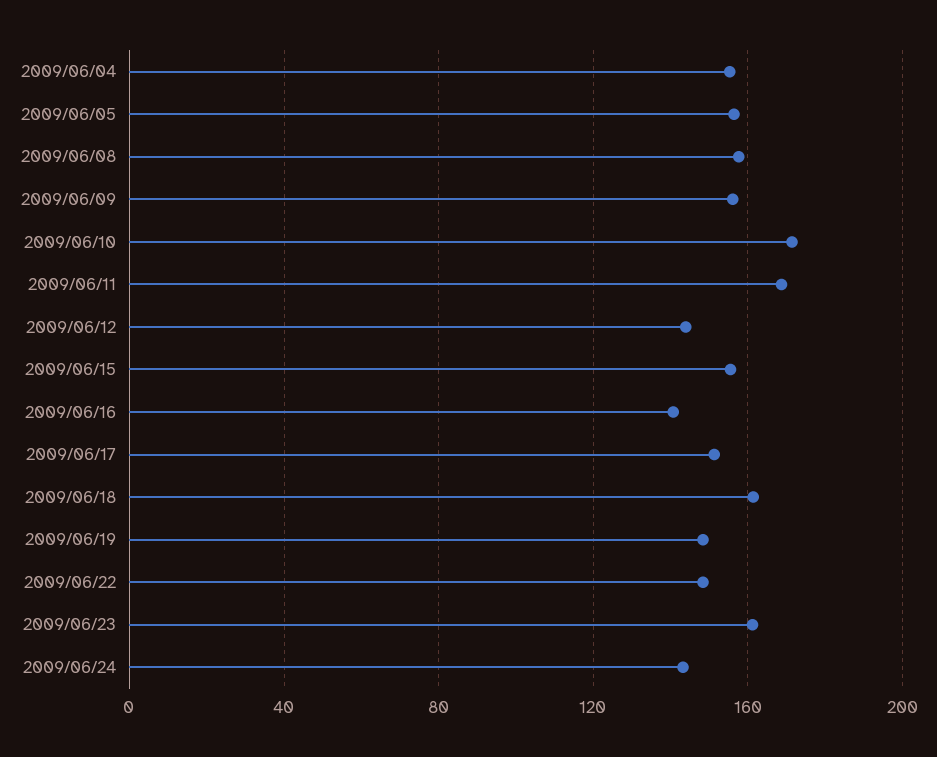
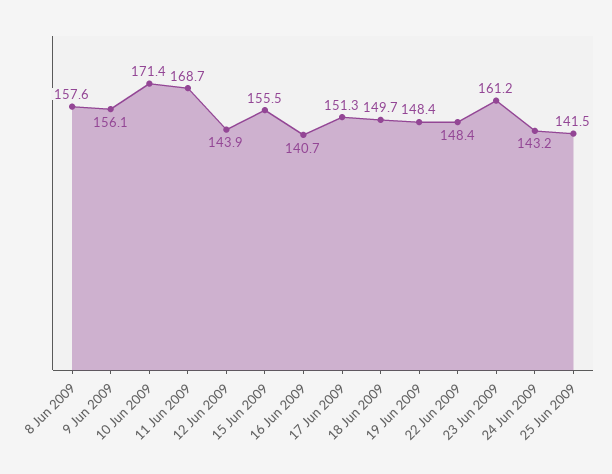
2009/06/04: 155 -> none
2009/06/05: 155 -> none
2009/06/18: 160 -> 149.7
25 Jun 2009: none -> 141.5

